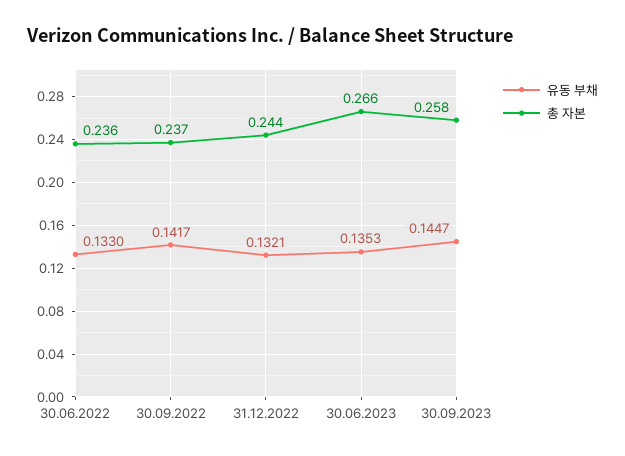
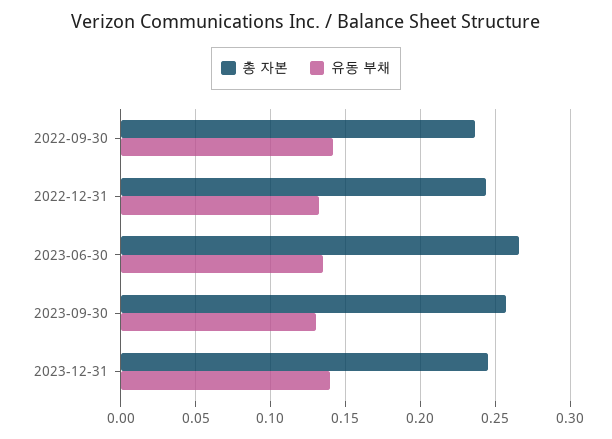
유동 부채, 30.06.2022: 0.133 -> none
총 자본, 30.06.2022: 0.236 -> none
유동 부채, 30.09.2023: 0.1447 -> 0.13
총 자본, 2023-12-31: none -> 0.245
유동 부채, 2023-12-31: none -> 0.14

